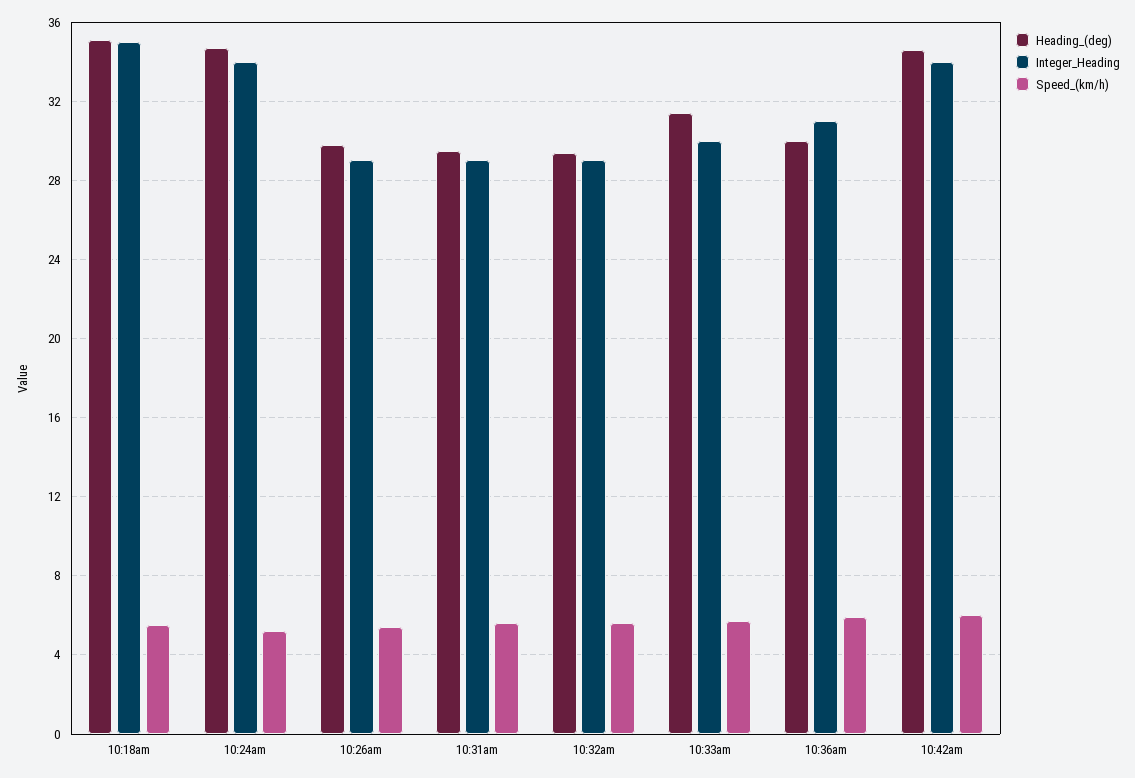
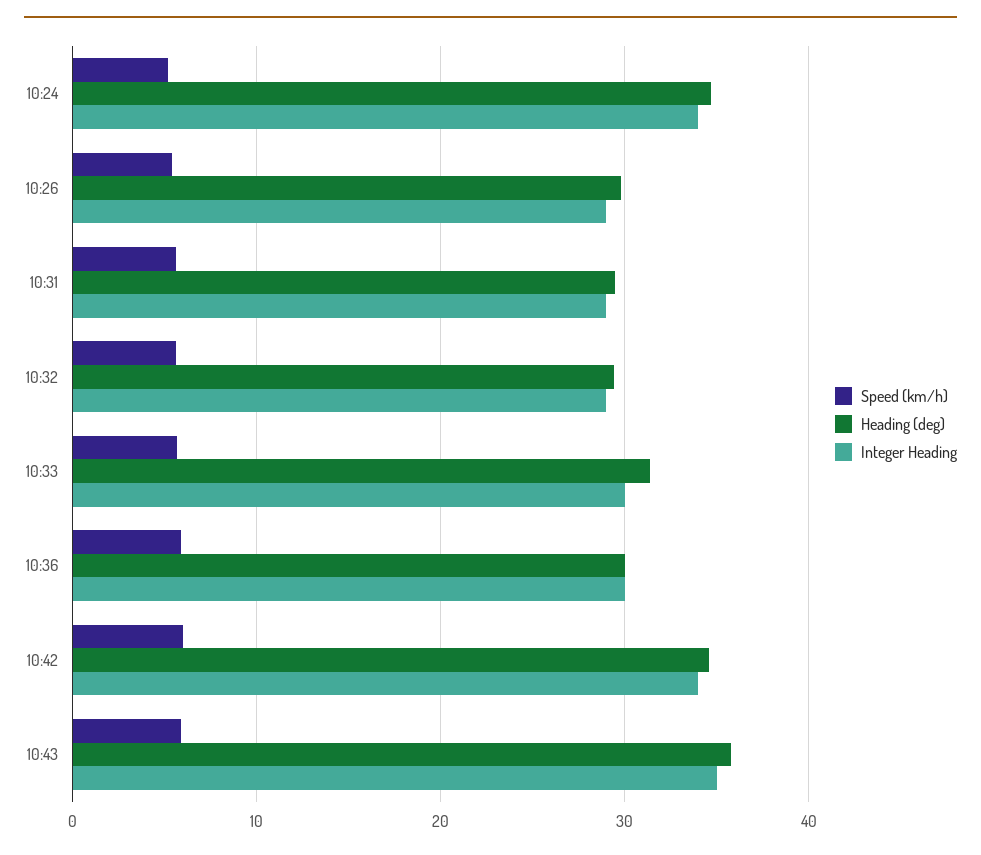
Heading_(deg), 10:18am: 35 -> none
Integer_Heading, 10:18am: 35 -> none
Speed_(km/h), 10:18am: 5.5 -> none
Integer_Heading, 10:36am: 31 -> 30
Speed_(km/h), 10:43: none -> 6
Heading_(deg), 10:43: none -> 36
Integer_Heading, 10:43: none -> 35

